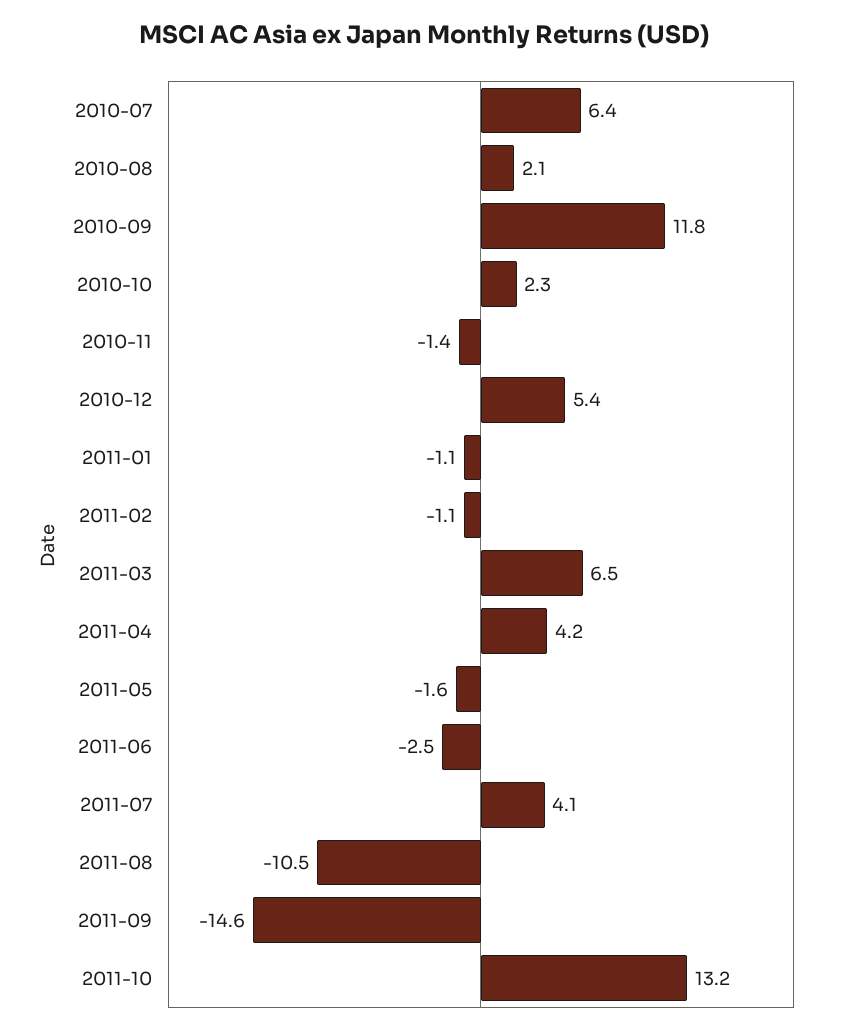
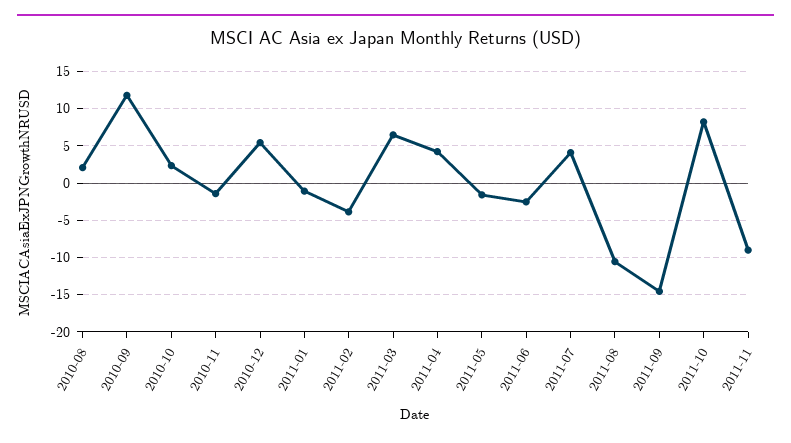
2010-07: 6.4 -> none
2011-02: -1.1 -> -4
2011-10: 13.2 -> 8
2011-11: none -> -9

